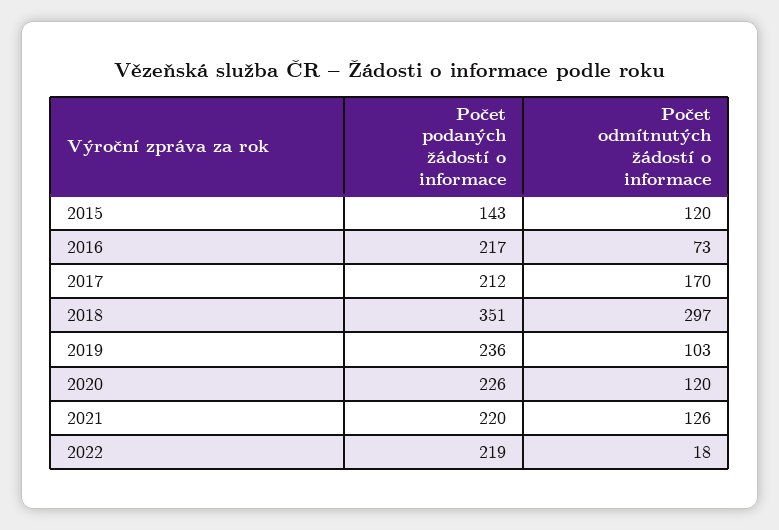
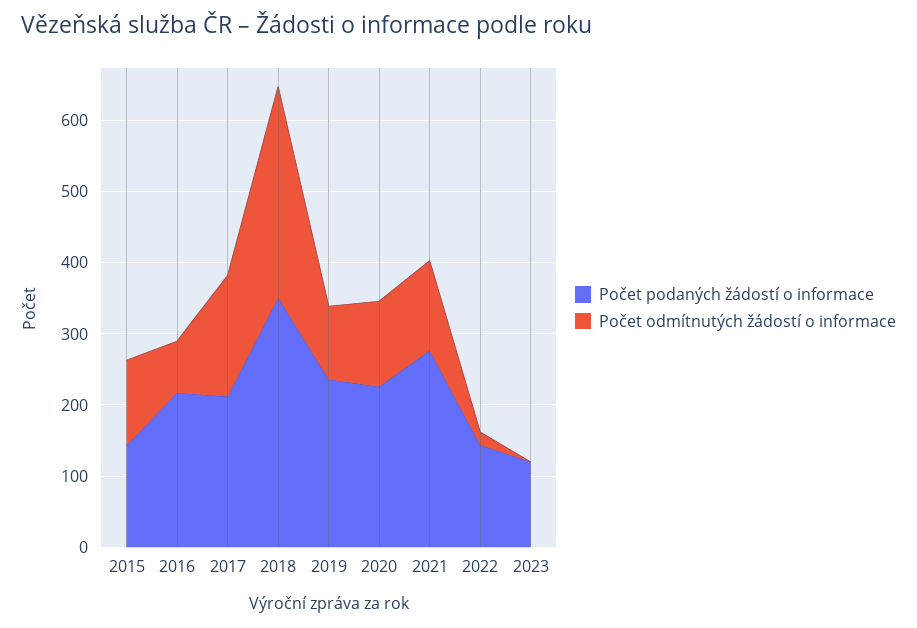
Počet podaných žádostí o informace, 2021: 220 -> 280
Počet podaných žádostí o informace, 2022: 219 -> 140
Počet podaných žádostí o informace, 2023: none -> 120
Počet odmítnutých žádostí o informace, 2023: none -> 0

